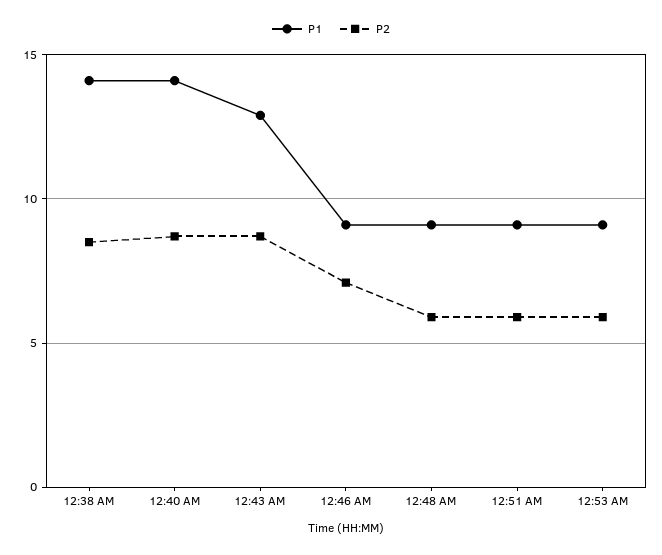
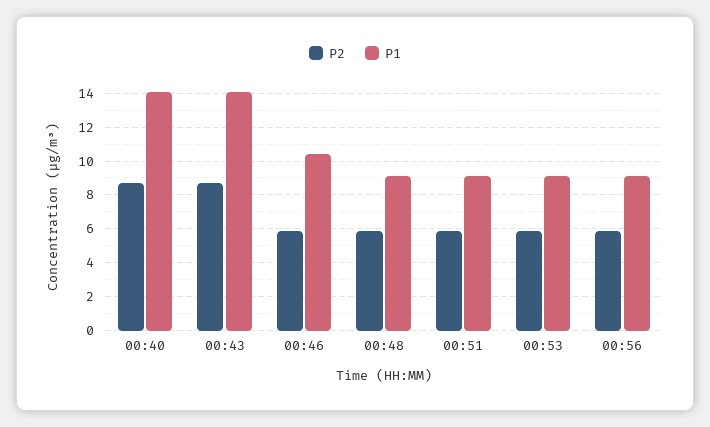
P1, 12:38 AM: 14 -> none
P2, 12:38 AM: 8.5 -> none
P1, 12:43 AM: 13 -> 14
P1, 12:46 AM: 9 -> 10.5
P2, 12:46 AM: 7 -> 6
P2, 00:56: none -> 6
P1, 00:56: none -> 9

